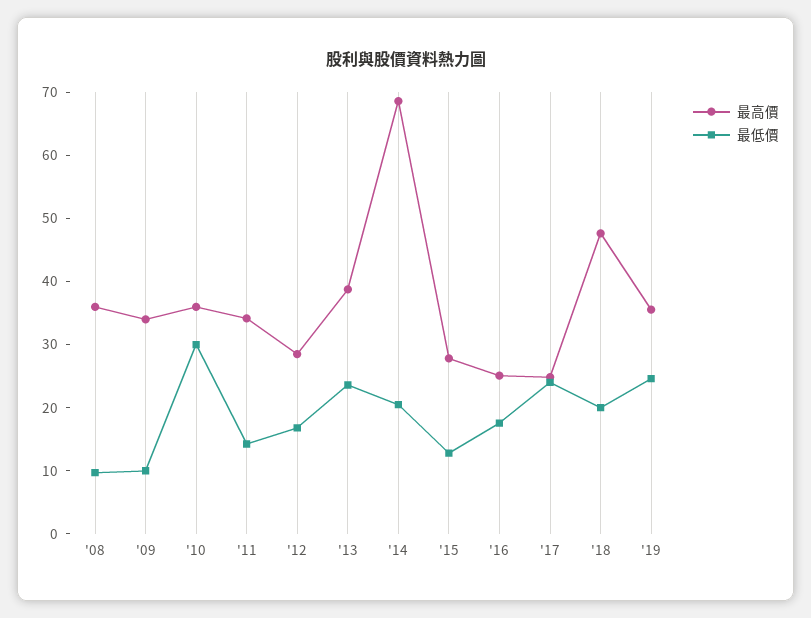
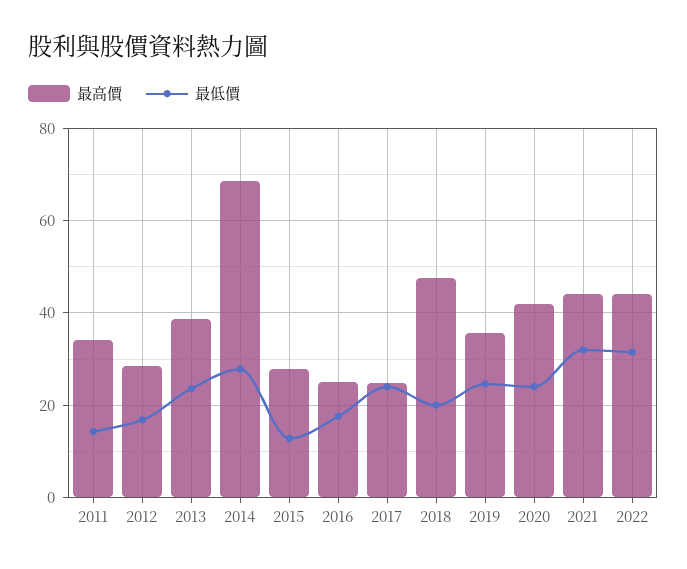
最高價, '08: 36 -> none
最低價, '08: 10 -> none
最高價, '09: 34 -> none
最低價, '09: 10 -> none
最高價, '10: 36 -> none
最低價, '10: 30 -> none
最低價, '14: 20 -> 28
最高價, 2020: none -> 42
最低價, 2020: none -> 24
最高價, 2021: none -> 44
最低價, 2021: none -> 32
最高價, 2022: none -> 44
最低價, 2022: none -> 32

